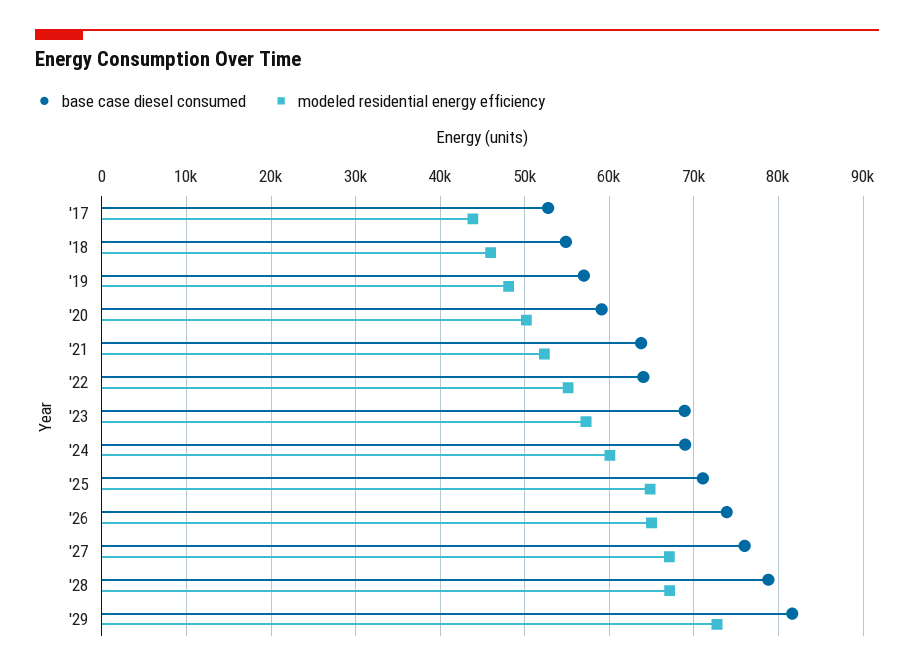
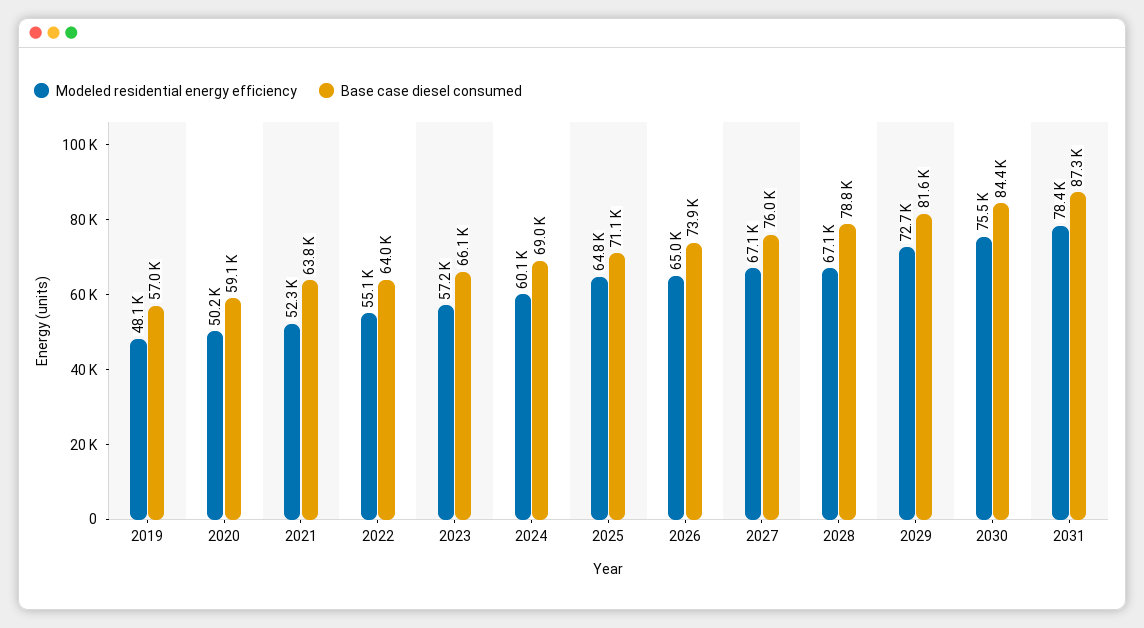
base case diesel consumed, '17: 53000 -> none
modeled residential energy efficiency, '17: 44000 -> none
base case diesel consumed, '18: 55000 -> none
modeled residential energy efficiency, '18: 46000 -> none
base case diesel consumed, '23: 69000 -> 66100
modeled residential energy efficiency, 2030: none -> 75500
base case diesel consumed, 2030: none -> 84400
modeled residential energy efficiency, 2031: none -> 78400
base case diesel consumed, 2031: none -> 87300

